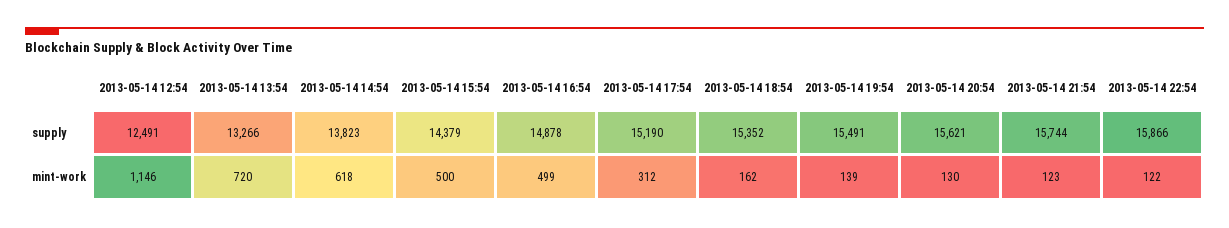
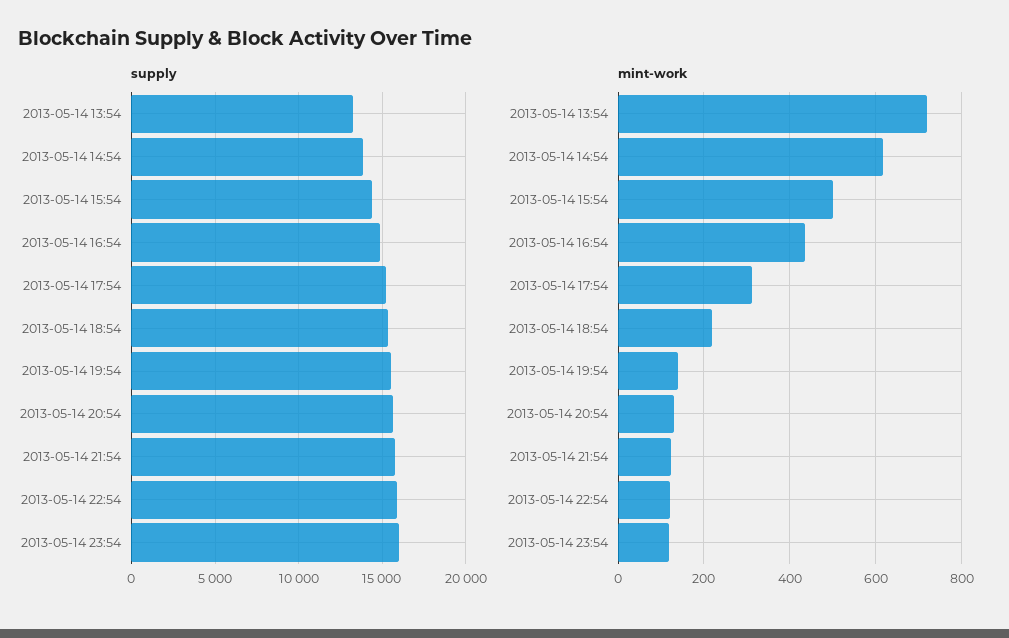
supply, 2013-05-14 12:54: 12491 -> none
mint-work, 2013-05-14 12:54: 1146 -> none
mint-work, 2013-05-14 16:54: 499 -> 440
mint-work, 2013-05-14 18:54: 162 -> 220
supply, 2013-05-14 23:54: none -> 16000
mint-work, 2013-05-14 23:54: none -> 120

